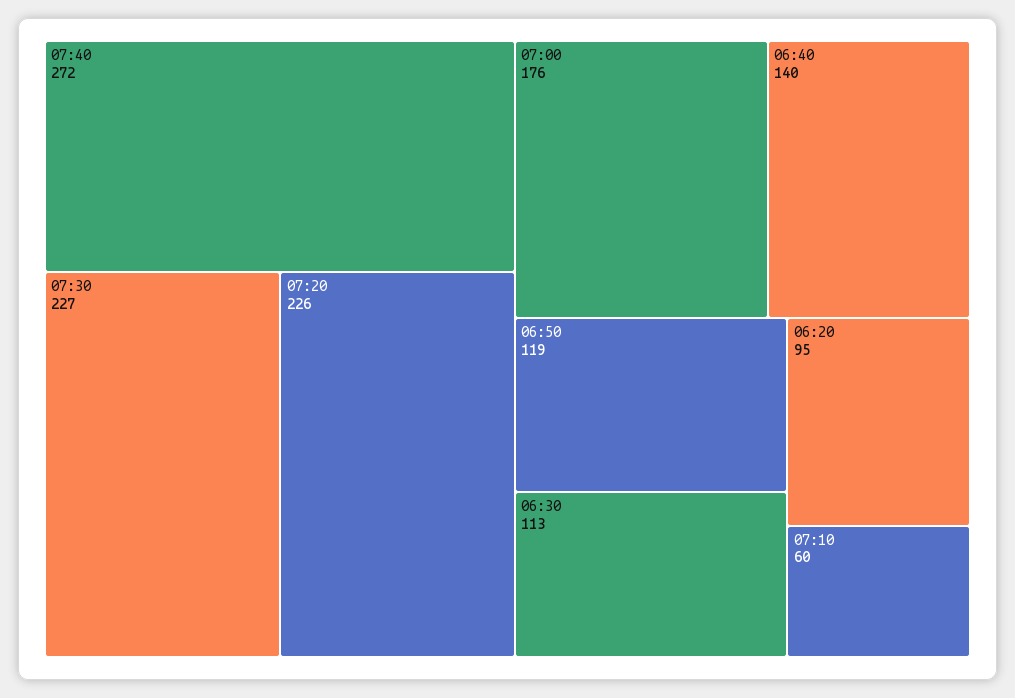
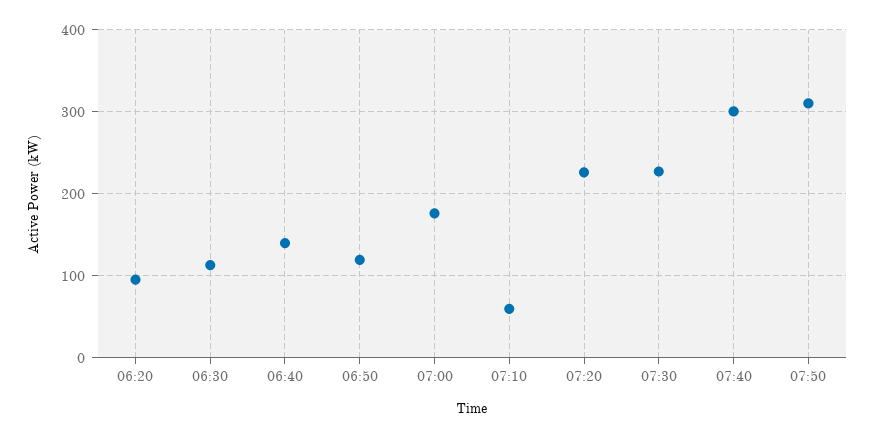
07:40: 272 -> 300
07:50: none -> 310

